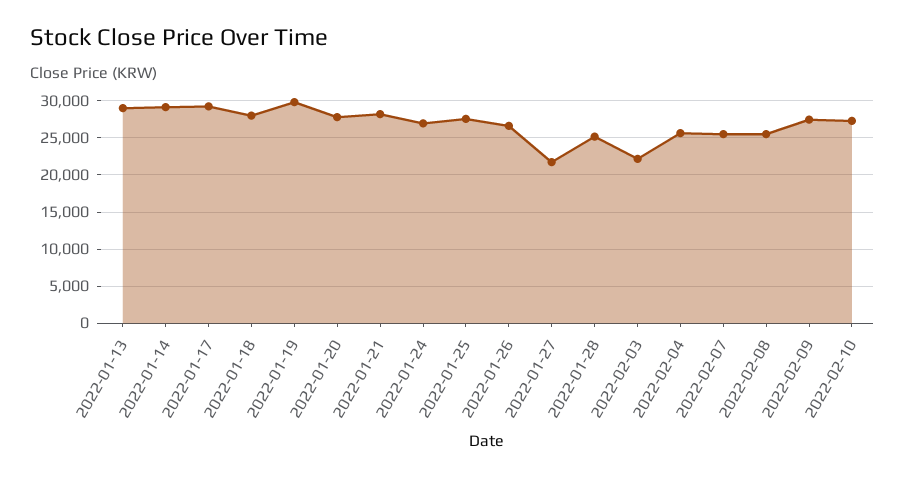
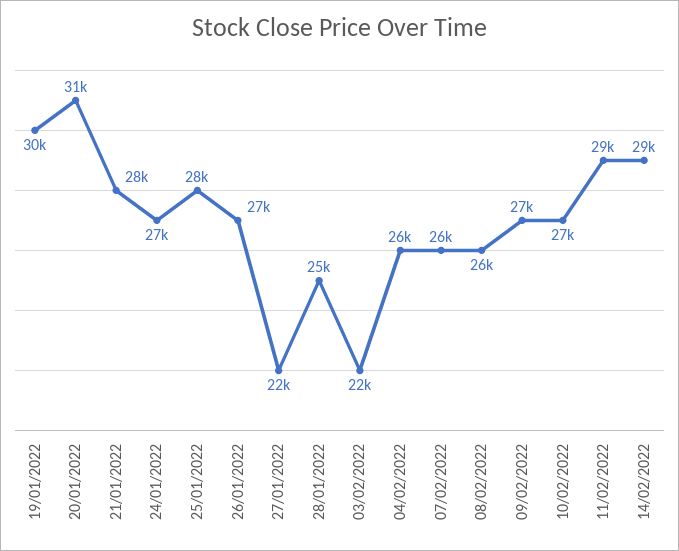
2022-01-13: 29000 -> none
2022-01-14: 29000 -> none
2022-01-17: 29000 -> none
2022-01-18: 28000 -> none
2022-01-20: 28000 -> 31000
11/02/2022: none -> 29000
14/02/2022: none -> 29000

